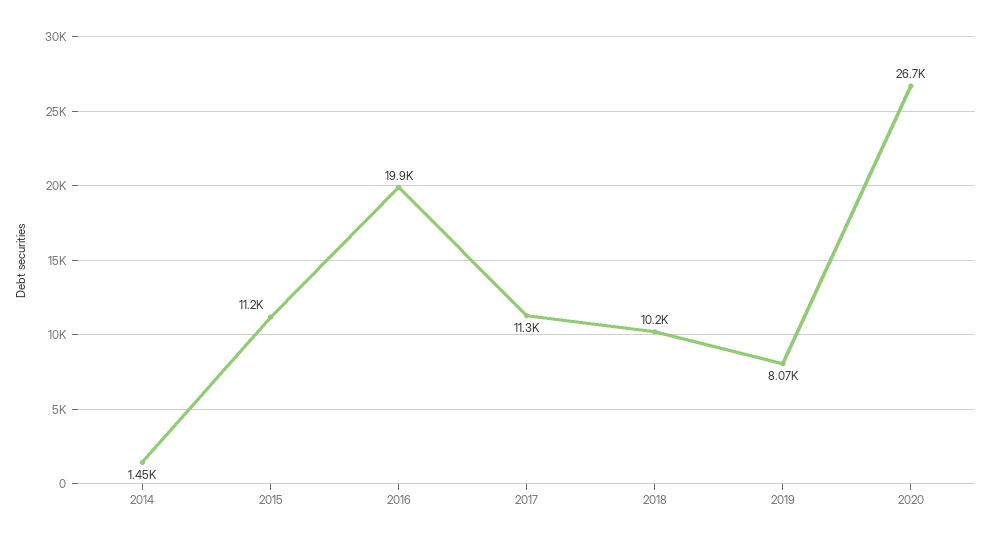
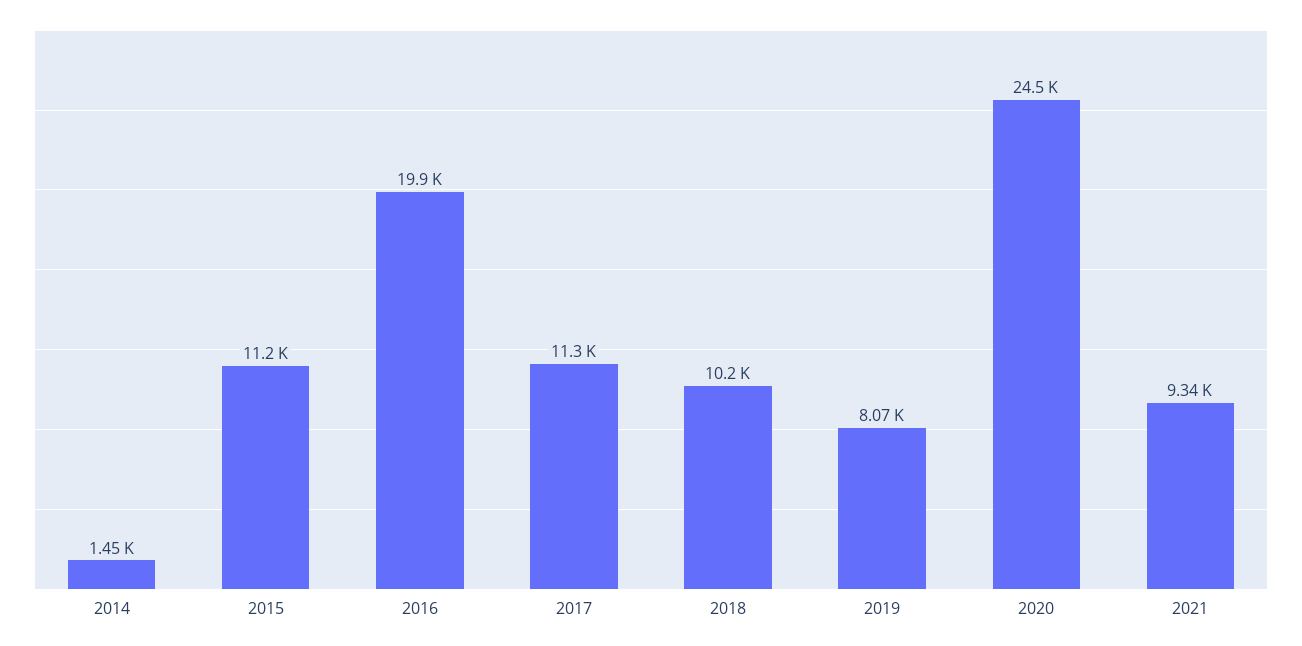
2020: 26700 -> 24500
2021: none -> 9340

